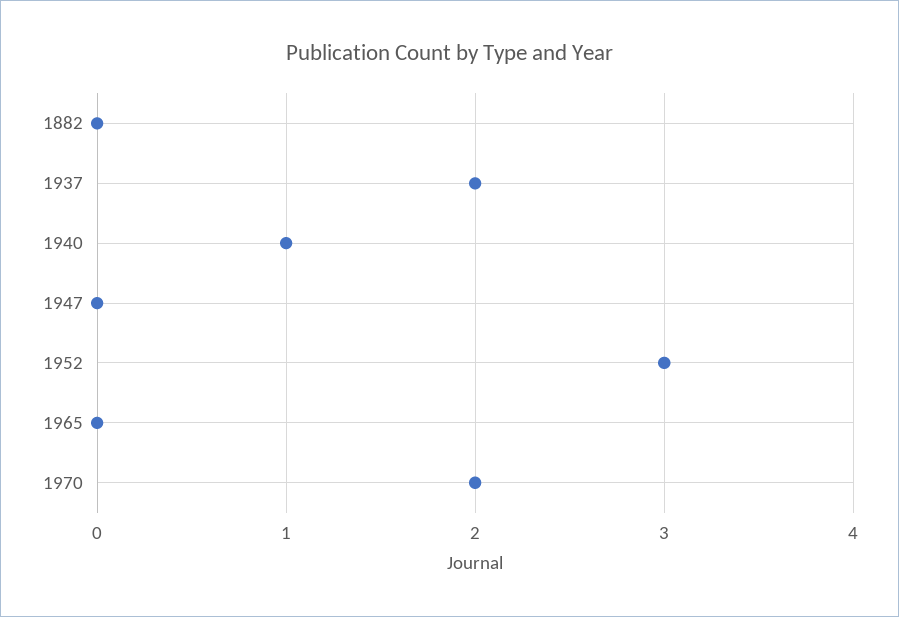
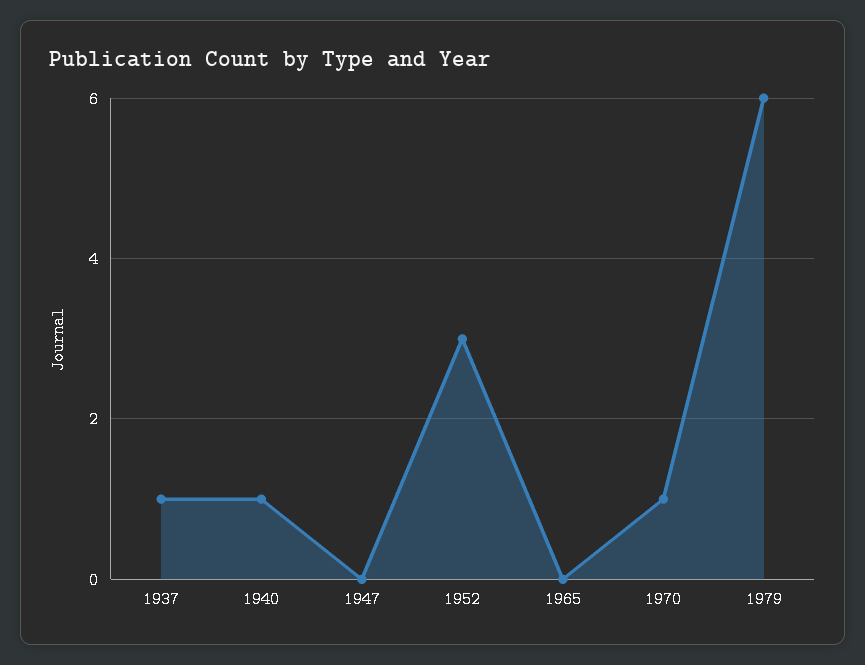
1882: 0 -> none
1937: 2 -> 1
1970: 2 -> 1
1979: none -> 6

